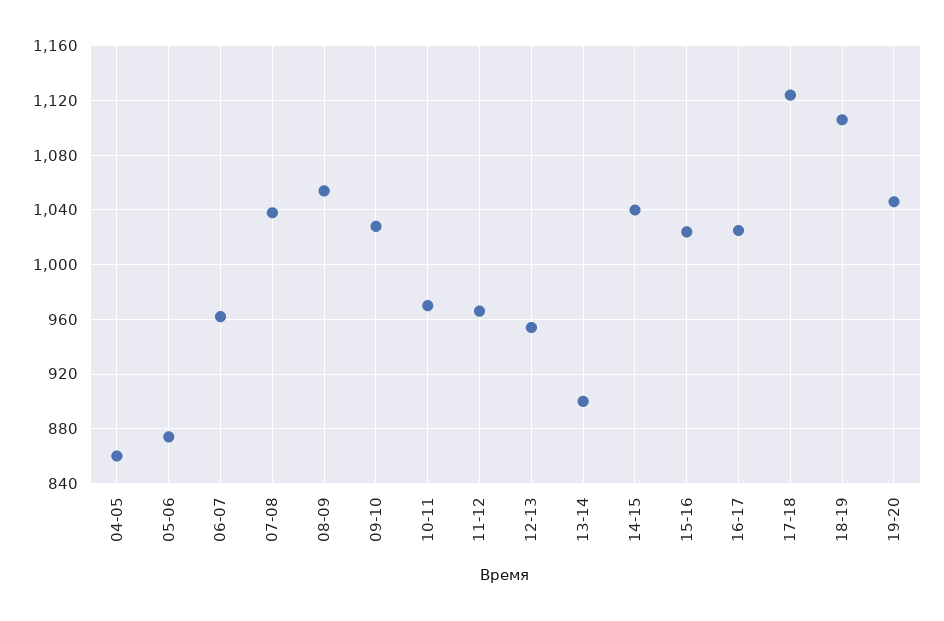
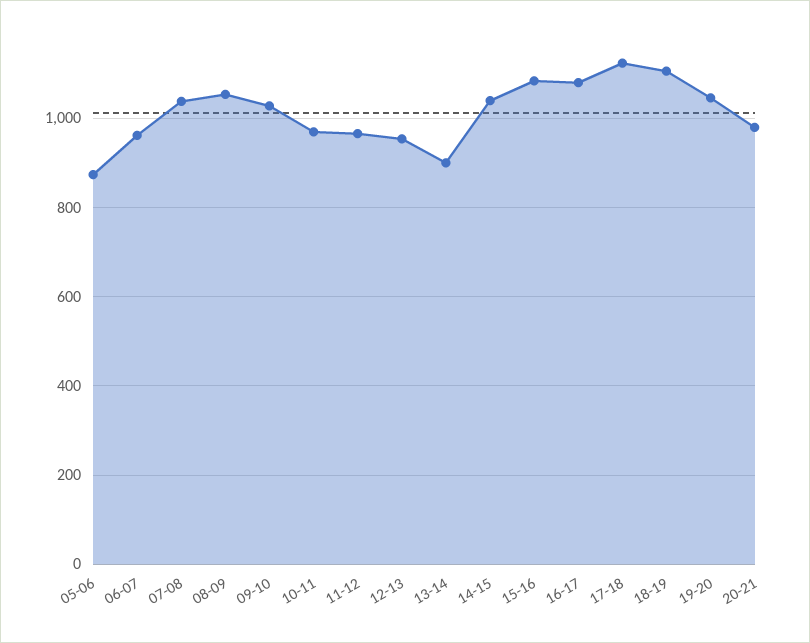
04-05: 860 -> none
15-16: 1025 -> 1080
16-17: 1025 -> 1080
20-21: none -> 980

